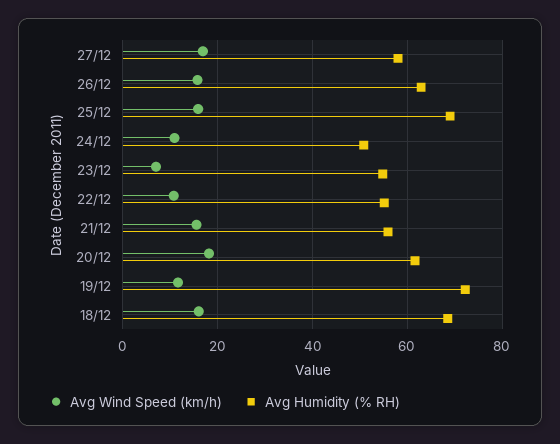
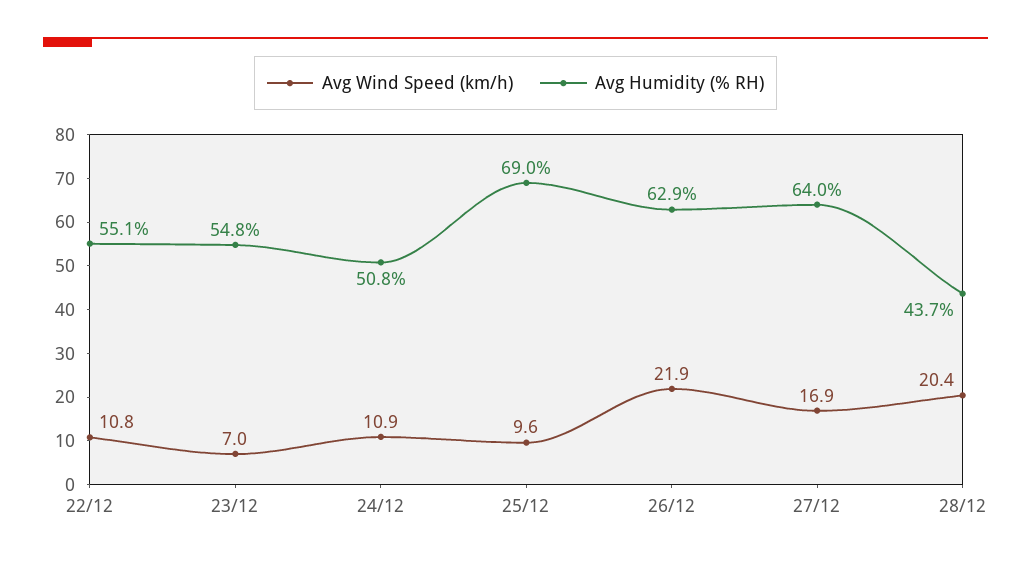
Avg Humidity (% RH), 27/12: 58 -> 64
Avg Wind Speed (km/h), 26/12: 16 -> 21.9
Avg Wind Speed (km/h), 25/12: 16 -> 9.6
Avg Wind Speed (km/h), 21/12: 16 -> none
Avg Humidity (% RH), 21/12: 56 -> none
Avg Wind Speed (km/h), 20/12: 18 -> none
Avg Humidity (% RH), 20/12: 62 -> none
Avg Wind Speed (km/h), 19/12: 12 -> none
Avg Humidity (% RH), 19/12: 72 -> none
Avg Wind Speed (km/h), 18/12: 16 -> none
Avg Humidity (% RH), 18/12: 68 -> none
Avg Wind Speed (km/h), 28/12: none -> 20.4
Avg Humidity (% RH), 28/12: none -> 43.7

